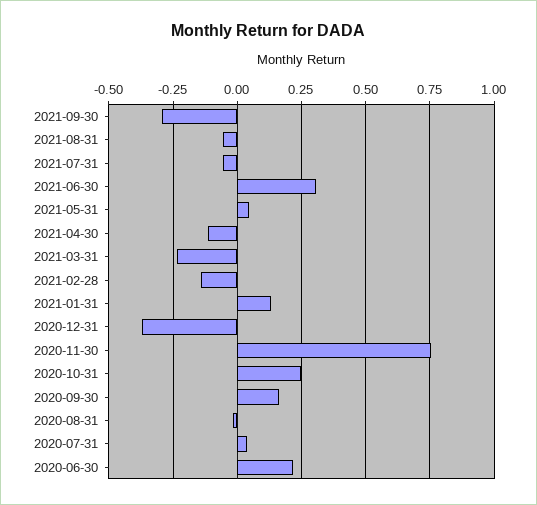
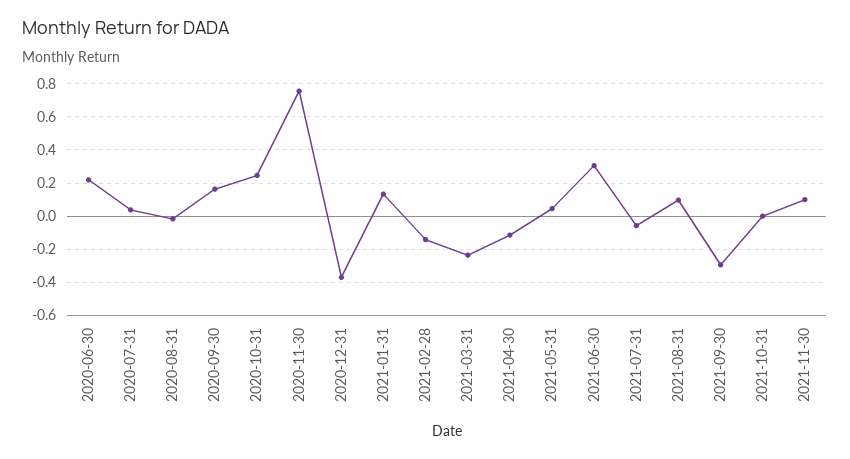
2021-08-31: -0.05 -> 0.1
2021-10-31: none -> 0
2021-11-30: none -> 0.1

